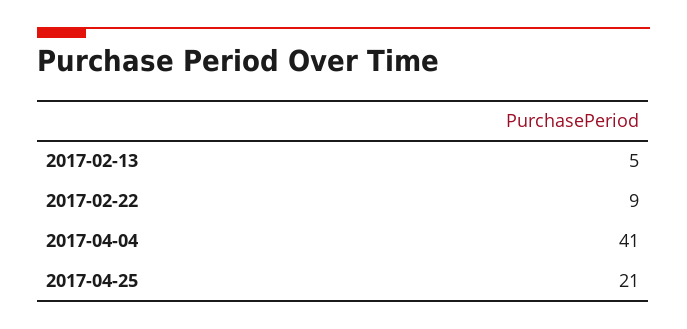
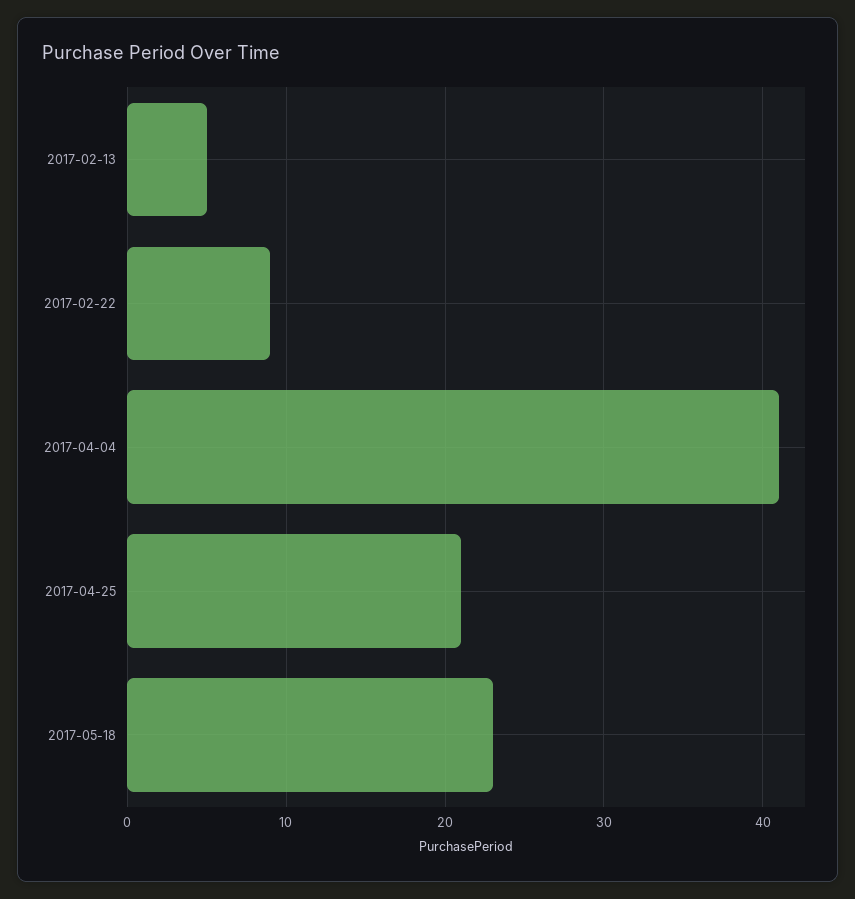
2017-05-18: none -> 23

